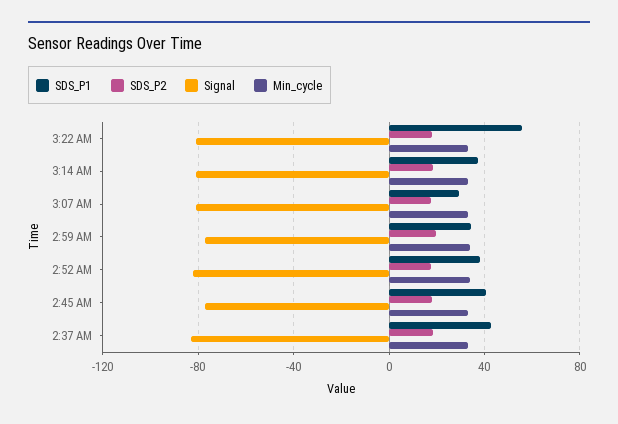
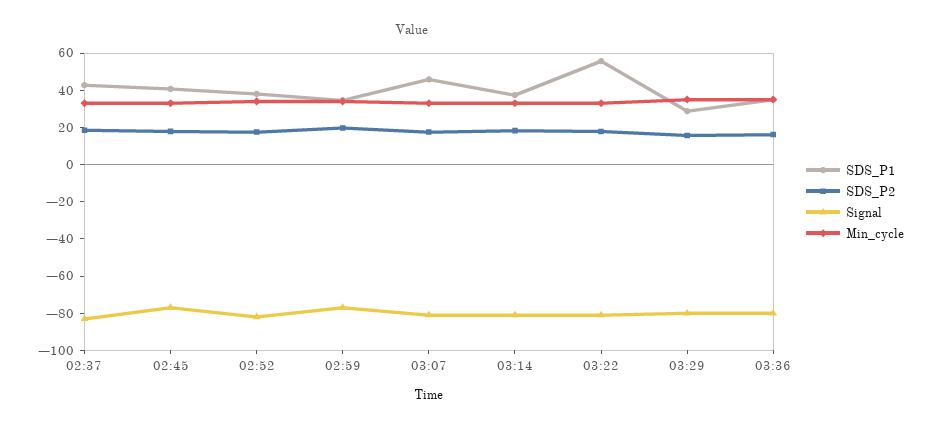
SDS_P1, 3:07 AM: 30 -> 45
SDS_P1, 03:29: none -> 30
SDS_P2, 03:29: none -> 15
Signal, 03:29: none -> -80
Min_cycle, 03:29: none -> 35
SDS_P1, 03:36: none -> 35
SDS_P2, 03:36: none -> 15
Signal, 03:36: none -> -80
Min_cycle, 03:36: none -> 35

